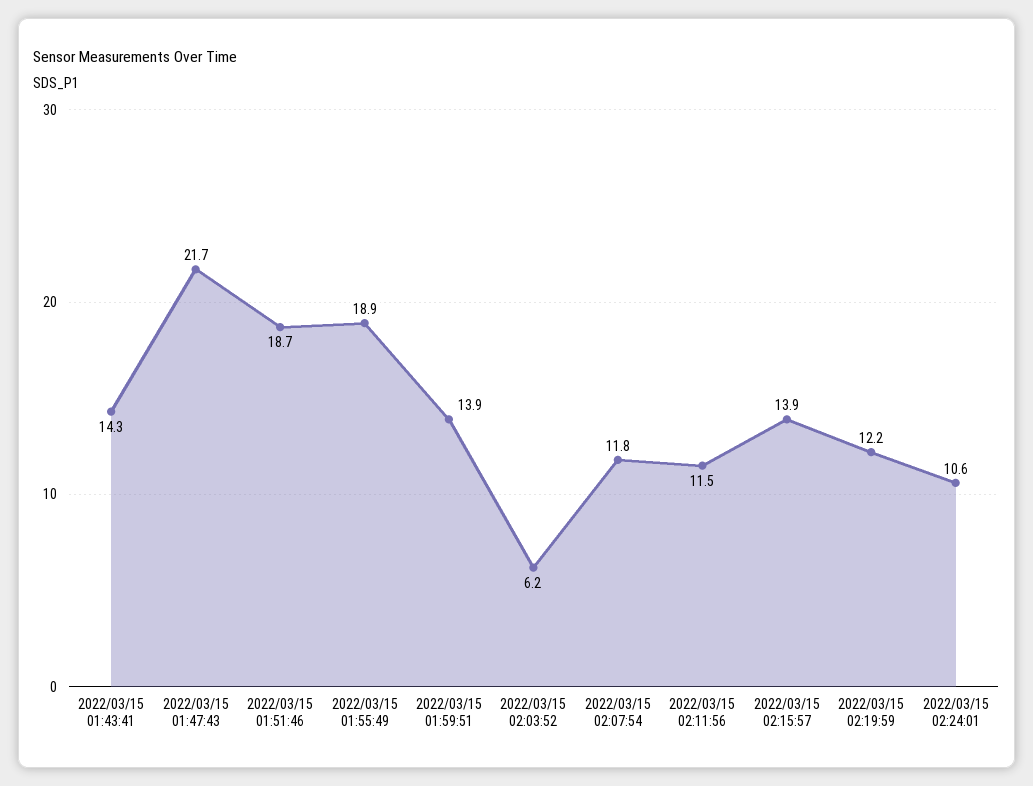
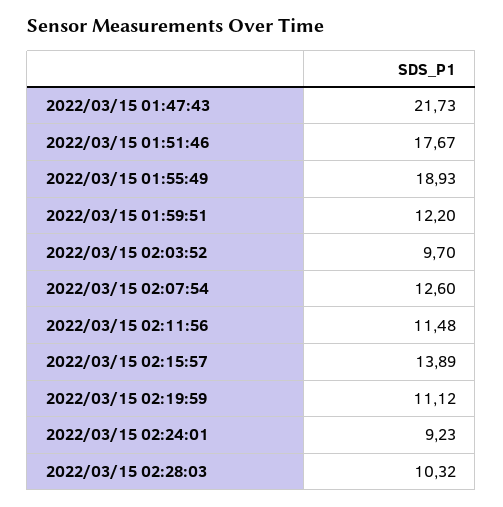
2022/03/15 01:43:41: 14.3 -> none
2022/03/15 01:51:46: 18.7 -> 17.67
2022/03/15 01:59:51: 13.9 -> 12.2
2022/03/15 02:03:52: 6.2 -> 9.7
2022/03/15 02:07:54: 11.8 -> 12.6
2022/03/15 02:19:59: 12.2 -> 11.12
2022/03/15 02:24:01: 10.6 -> 9.23
2022/03/15 02:28:03: none -> 10.32

